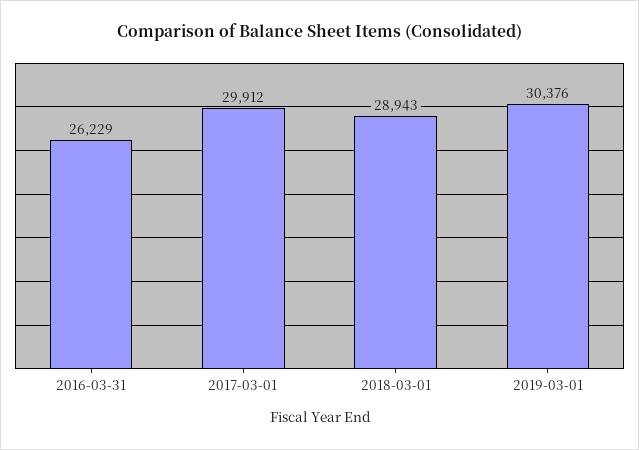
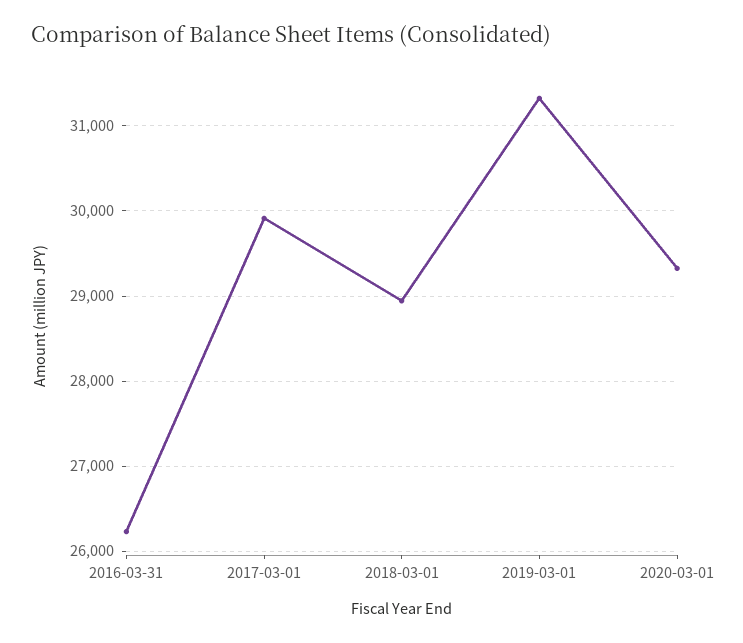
2019-03-01: 30376 -> 31300
2020-03-01: none -> 29300

